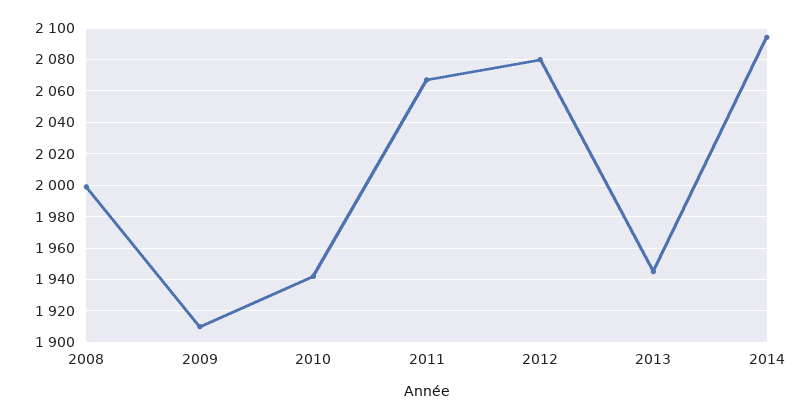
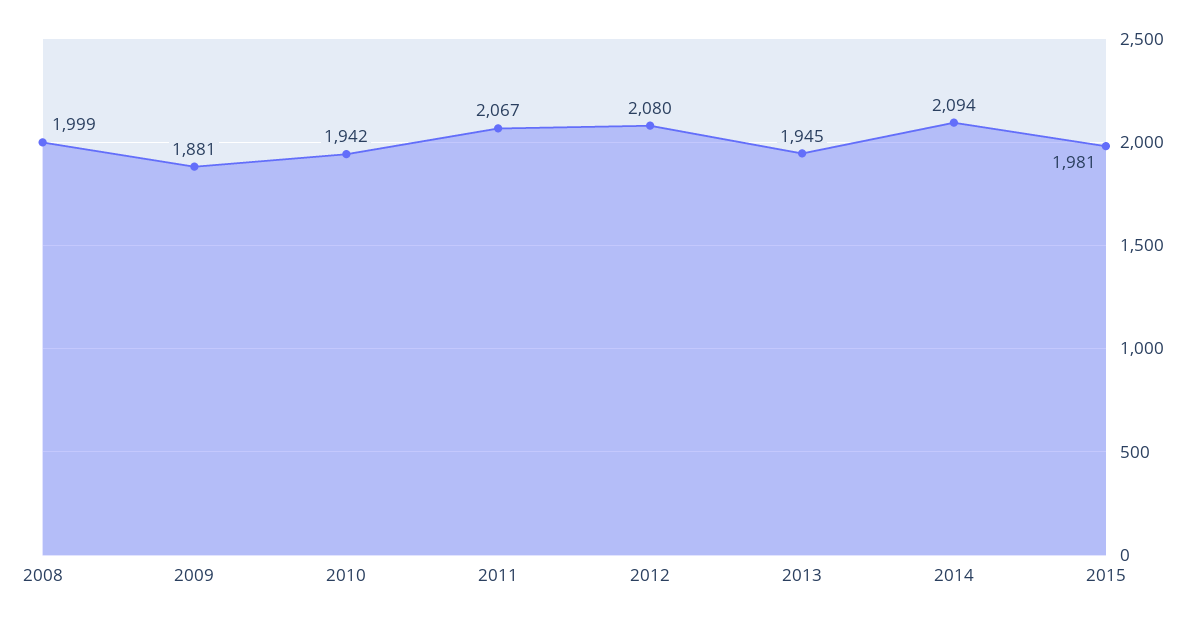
2009: 1910 -> 1881
2015: none -> 1981

